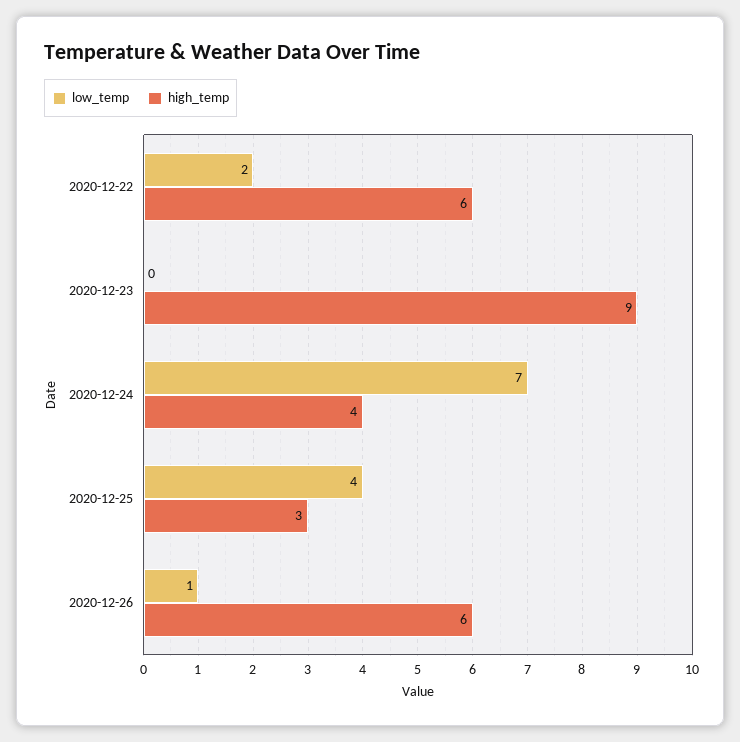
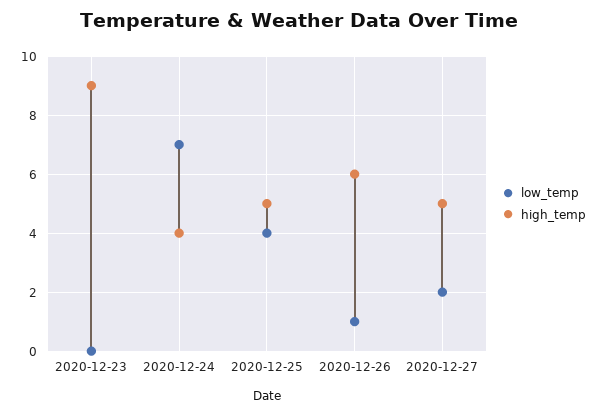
low_temp, 2020-12-22: 2 -> none
high_temp, 2020-12-22: 6 -> none
high_temp, 2020-12-25: 3 -> 5
low_temp, 2020-12-27: none -> 2
high_temp, 2020-12-27: none -> 5

